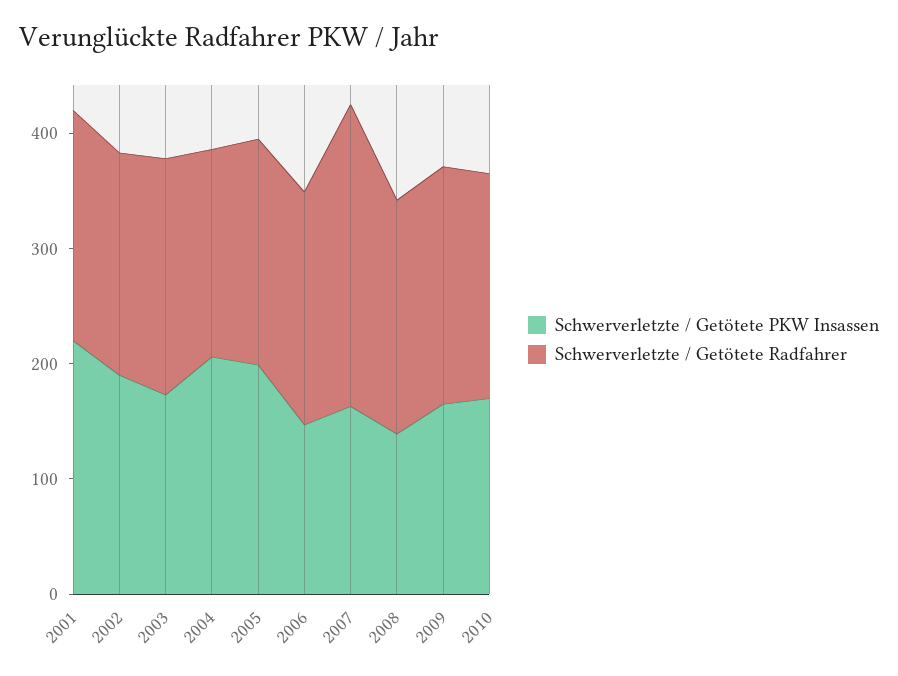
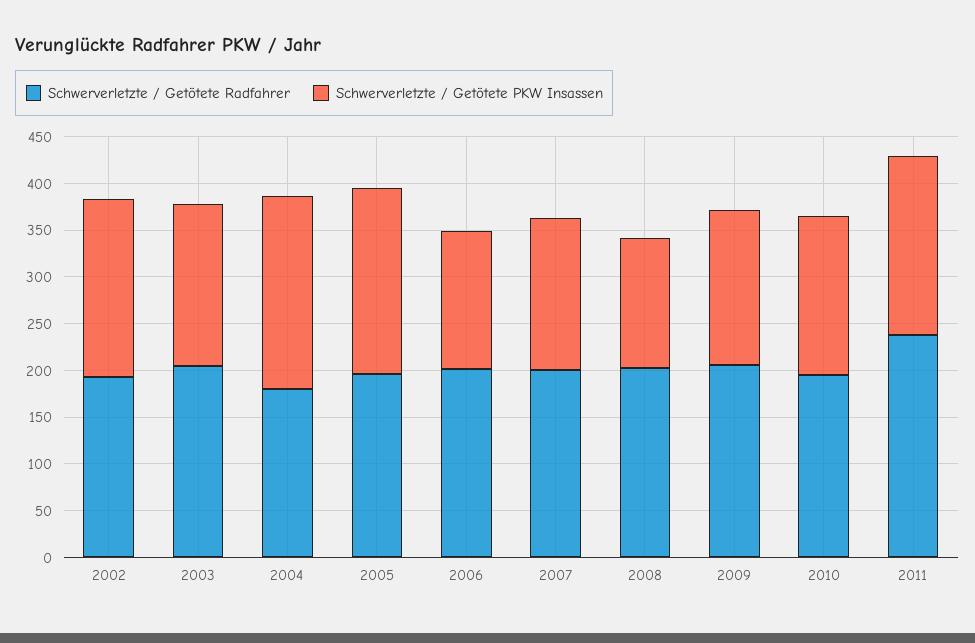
Schwerverletzte / Getötete PKW Insassen, 2001: 220 -> none
Schwerverletzte / Getötete Radfahrer, 2001: 200 -> none
Schwerverletzte / Getötete Radfahrer, 2007: 260 -> 200
Schwerverletzte / Getötete Radfahrer, 2011: none -> 240
Schwerverletzte / Getötete PKW Insassen, 2011: none -> 190

